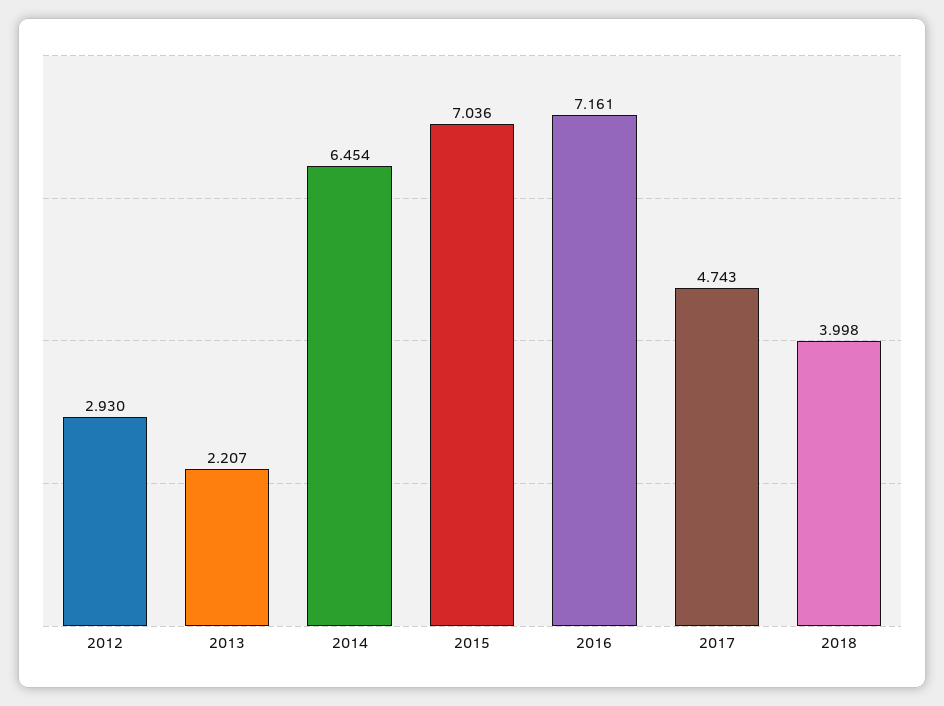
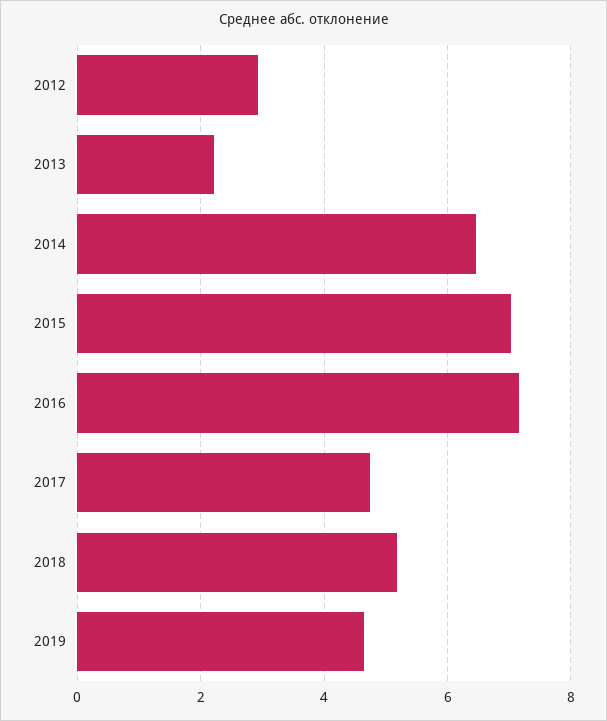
2018: 3.998 -> 5.2
2019: none -> 4.6

